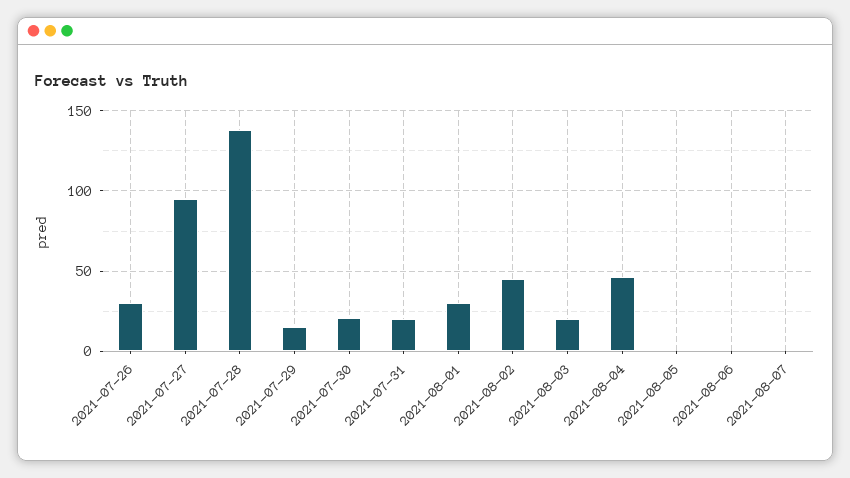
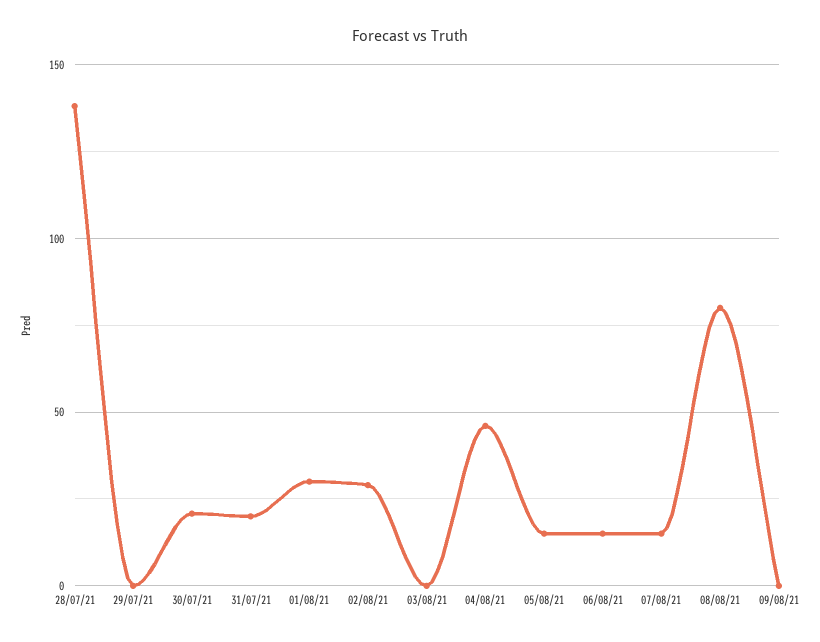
2021-07-26: 30 -> none
2021-07-27: 95 -> none
2021-07-29: 15 -> 0
2021-08-02: 45 -> 30
2021-08-03: 20 -> 0
2021-08-05: 0 -> 15
2021-08-06: 0 -> 15
2021-08-07: 0 -> 15
08/08/21: none -> 80
09/08/21: none -> 0

